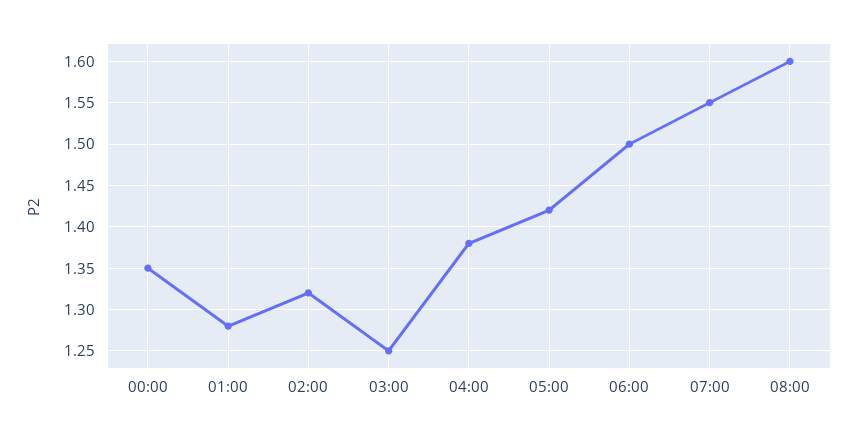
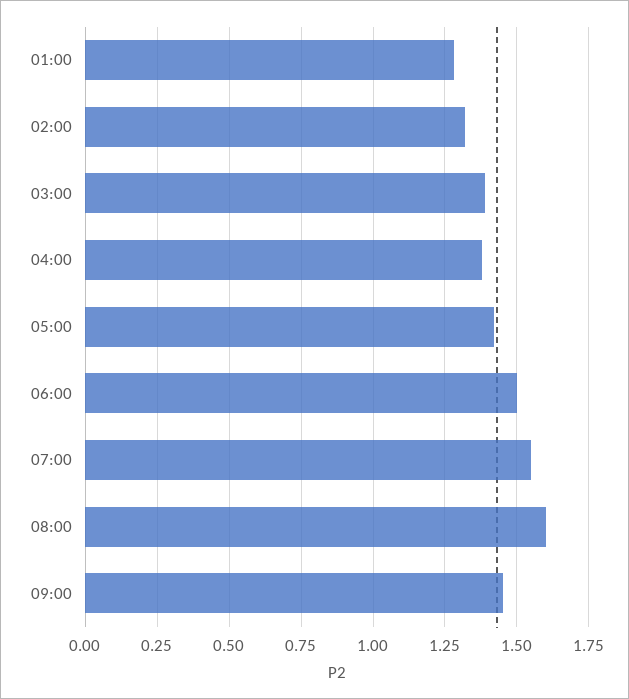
00:00: 1.35 -> none
03:00: 1.25 -> 1.4
09:00: none -> 1.45

